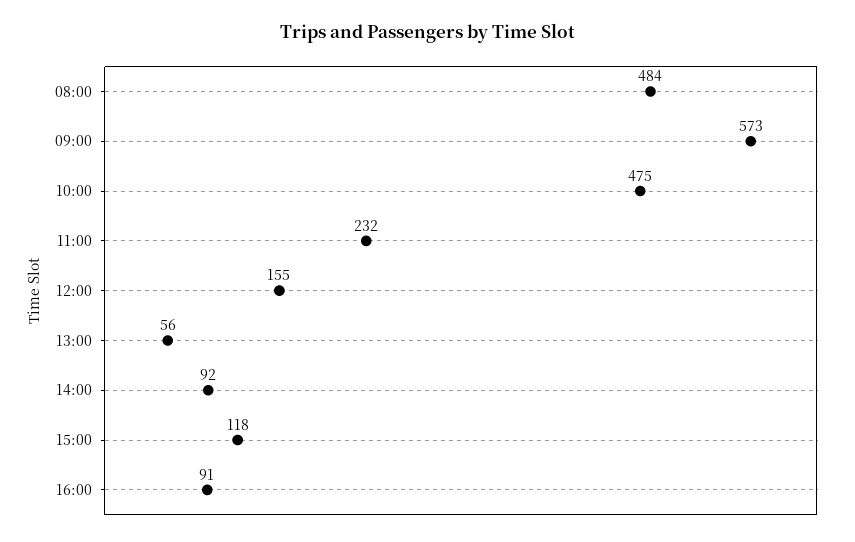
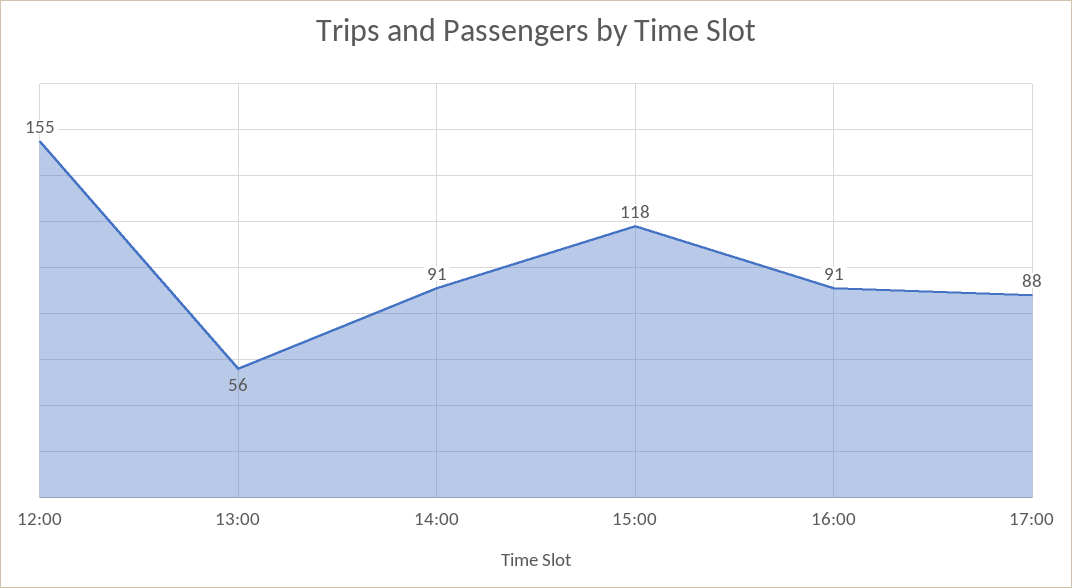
08:00: 484 -> none
09:00: 573 -> none
10:00: 475 -> none
11:00: 232 -> none
14:00: 92 -> 91
17:00: none -> 88

